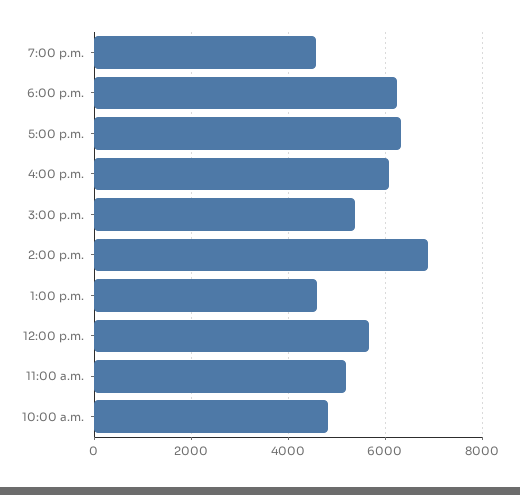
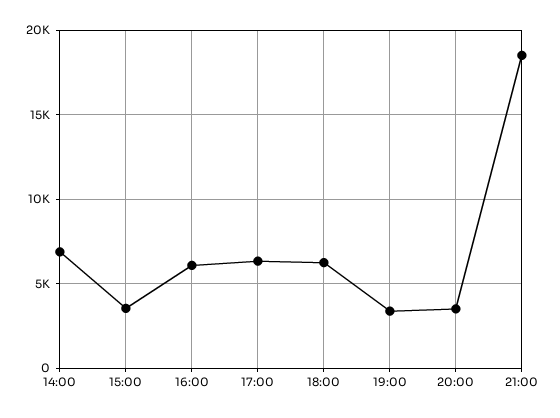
7:00 p.m.: 4600 -> 3500
3:00 p.m.: 5400 -> 3500
1:00 p.m.: 4600 -> none
12:00 p.m.: 5600 -> none
11:00 a.m.: 5200 -> none
10:00 a.m.: 4800 -> none
20:00: none -> 3500
21:00: none -> 18500

